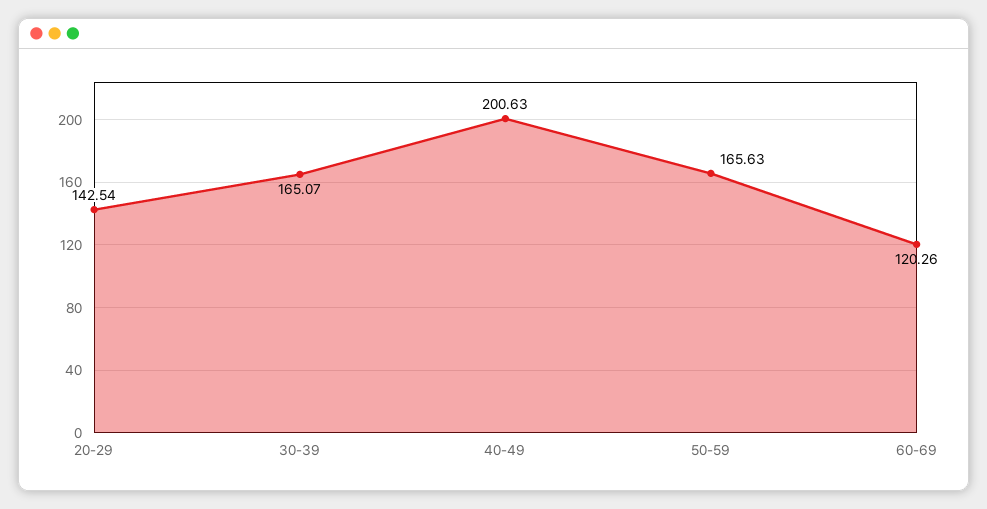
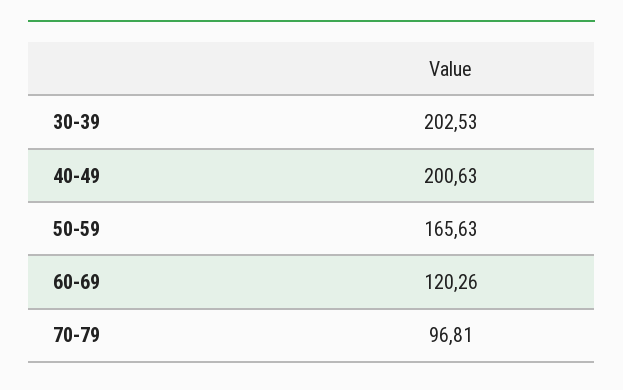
20-29: 142.54 -> none
30-39: 165.07 -> 202.53
70-79: none -> 96.81

